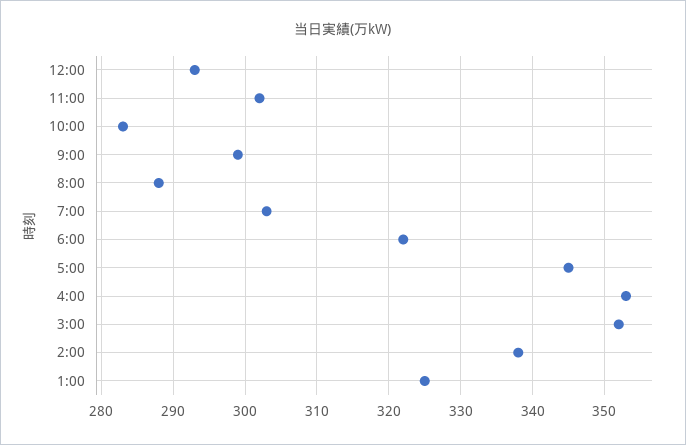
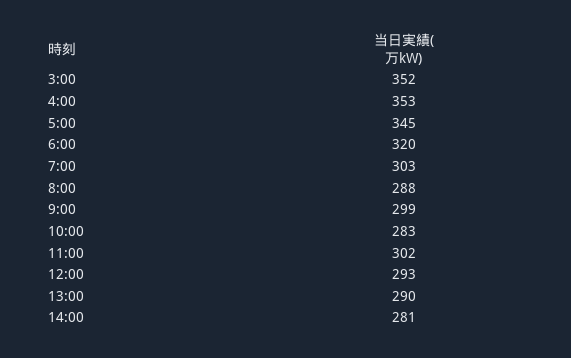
6:00: 322 -> 320
2:00: 338 -> none
1:00: 325 -> none
13:00: none -> 290
14:00: none -> 281

